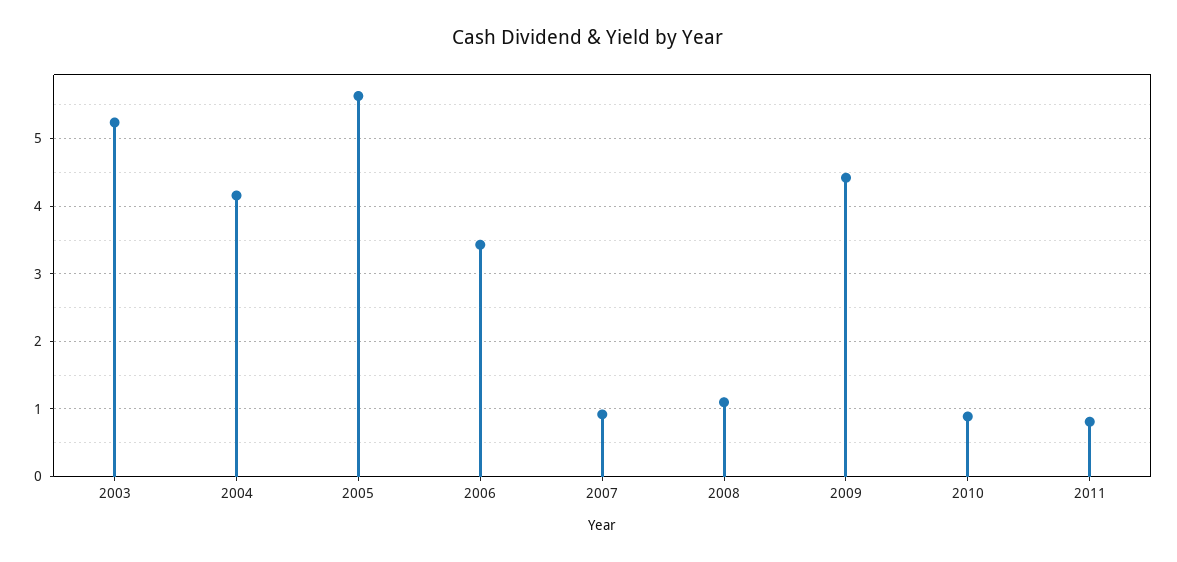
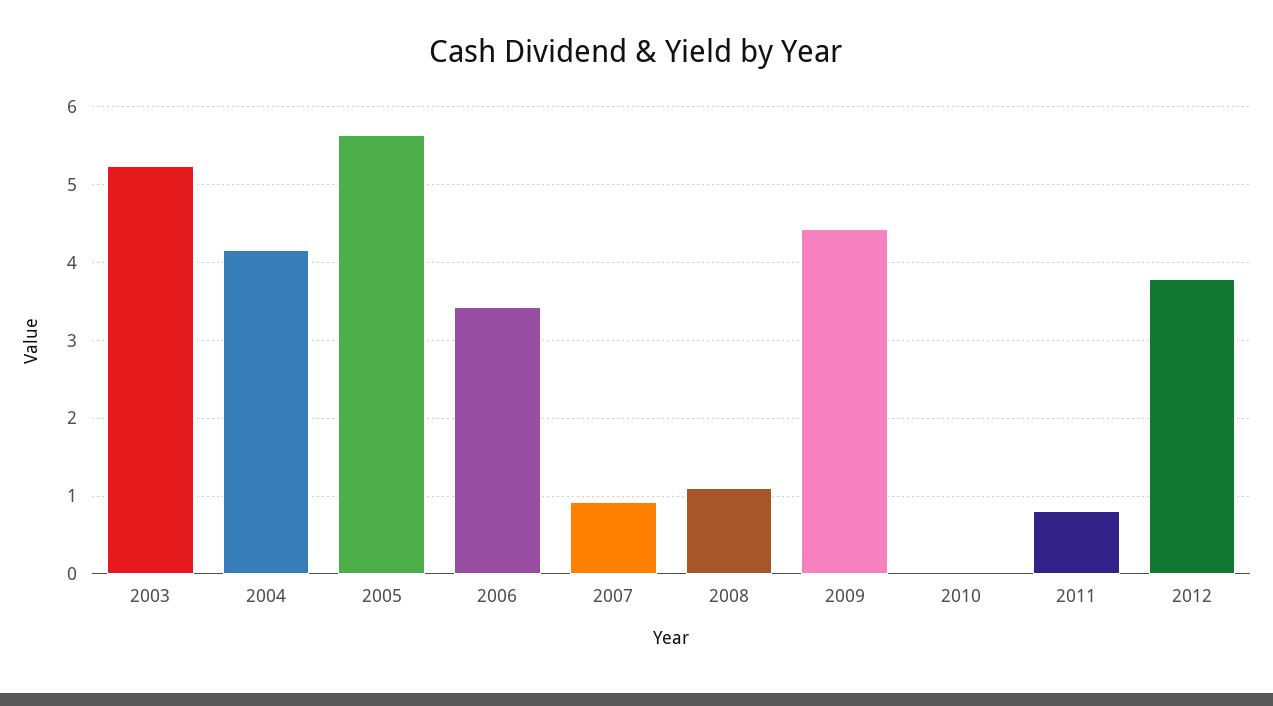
2010: 0.9 -> 0
2012: none -> 3.8

